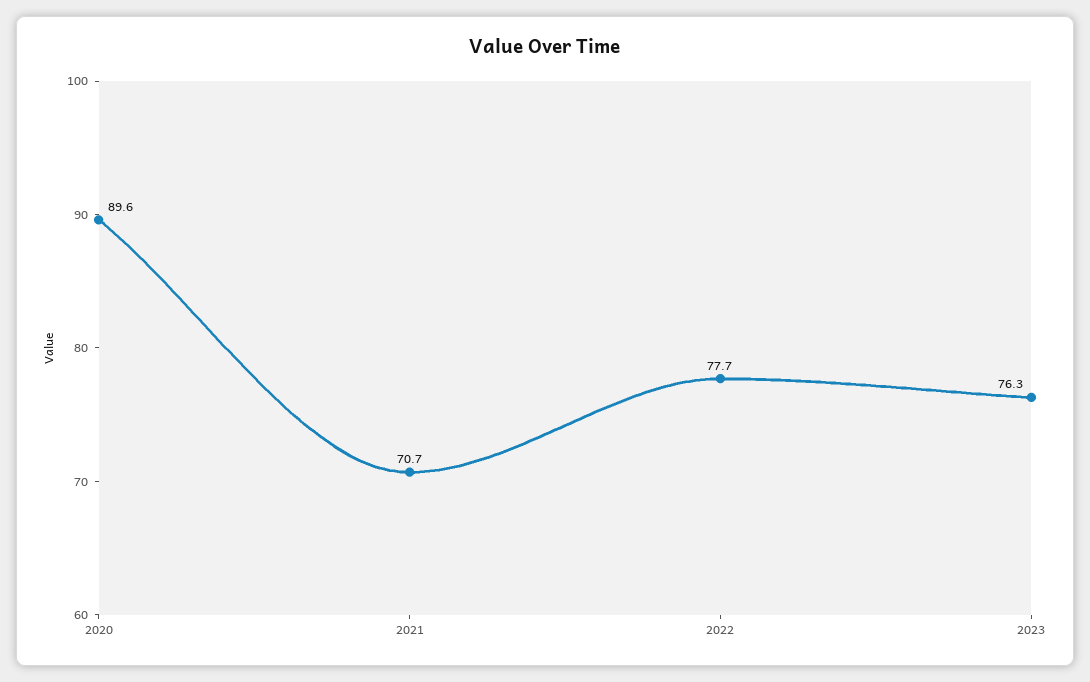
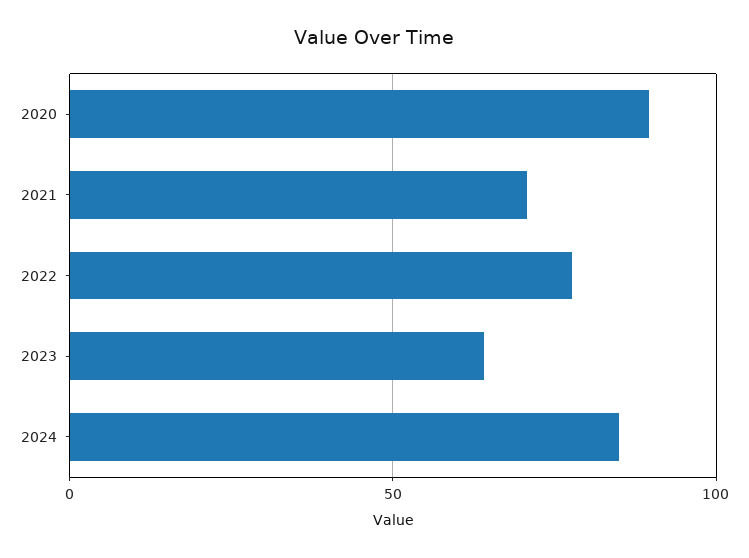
2023: 76.3 -> 65
2024: none -> 85

